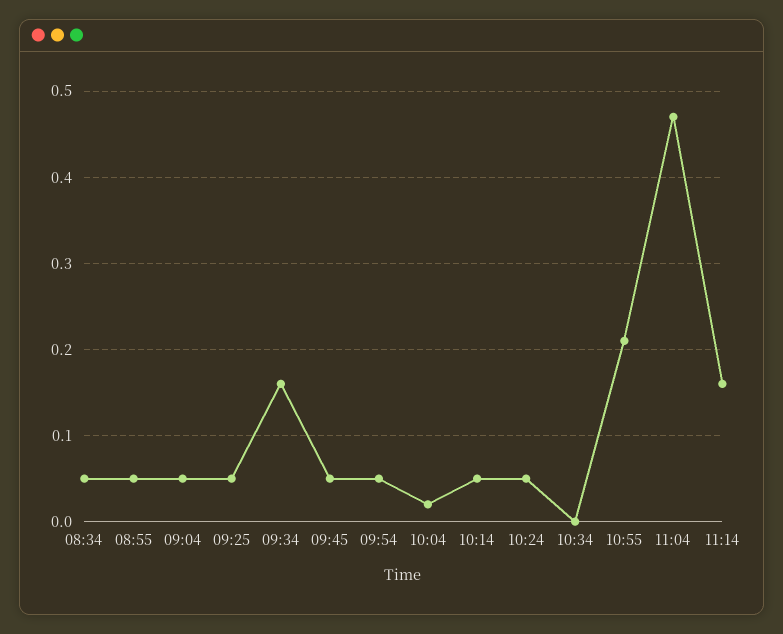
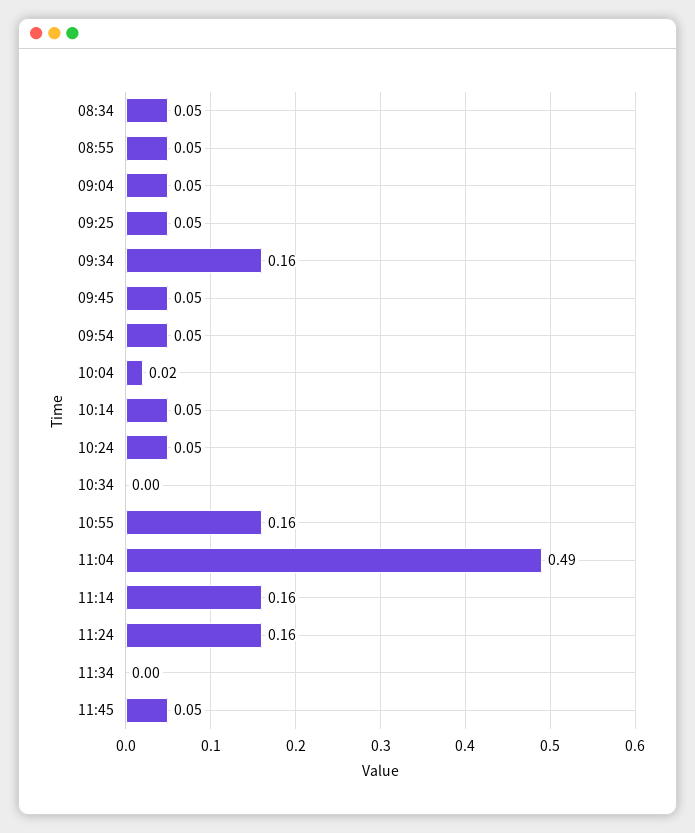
10:55: 0.21 -> 0.16
11:04: 0.47 -> 0.49
11:24: none -> 0.16
11:34: none -> 0
11:45: none -> 0.05

